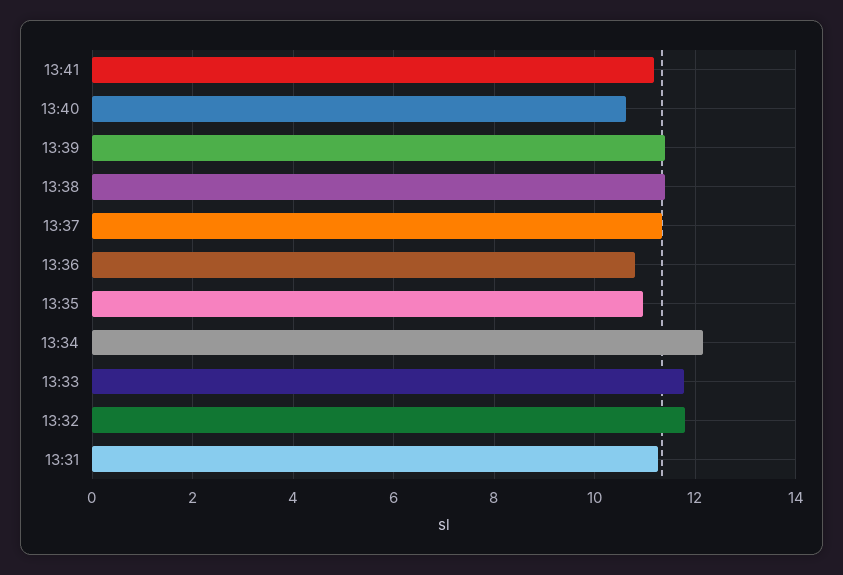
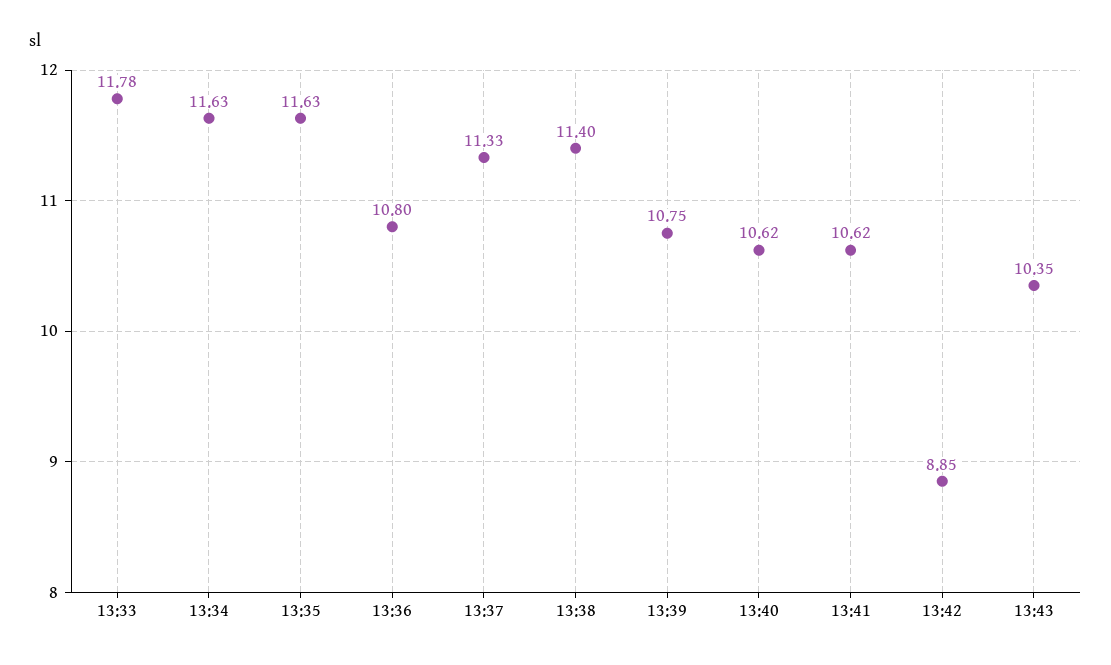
13:41: 11.2 -> 10.62
13:39: 11.4 -> 10.75
13:35: 11 -> 11.63
13:34: 12.2 -> 11.63
13:32: 11.8 -> none
13:31: 11.2 -> none
13:42: none -> 8.85
13:43: none -> 10.35

